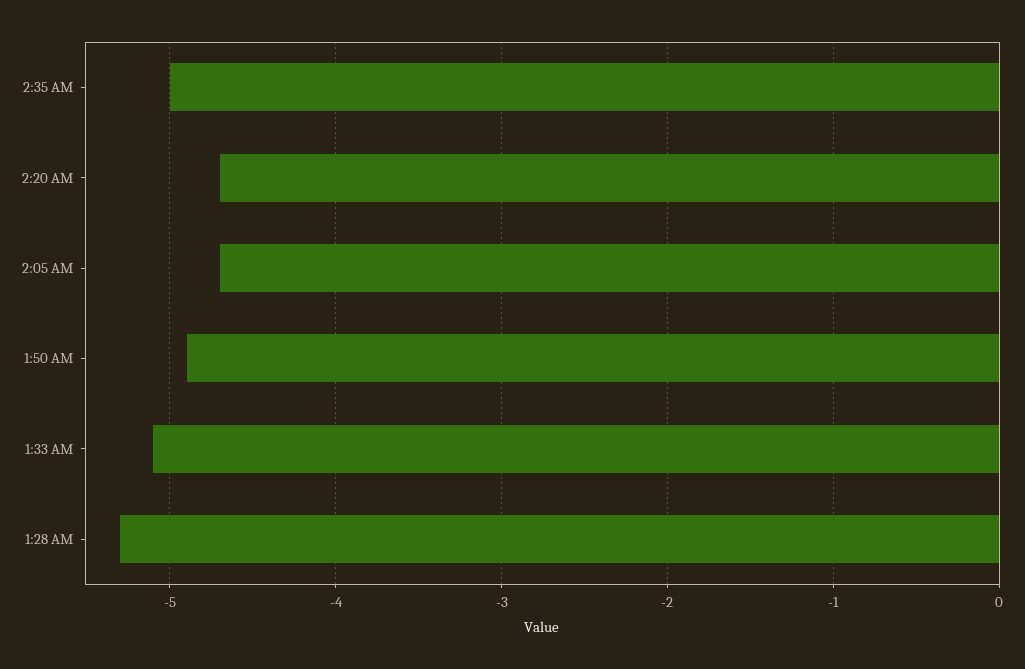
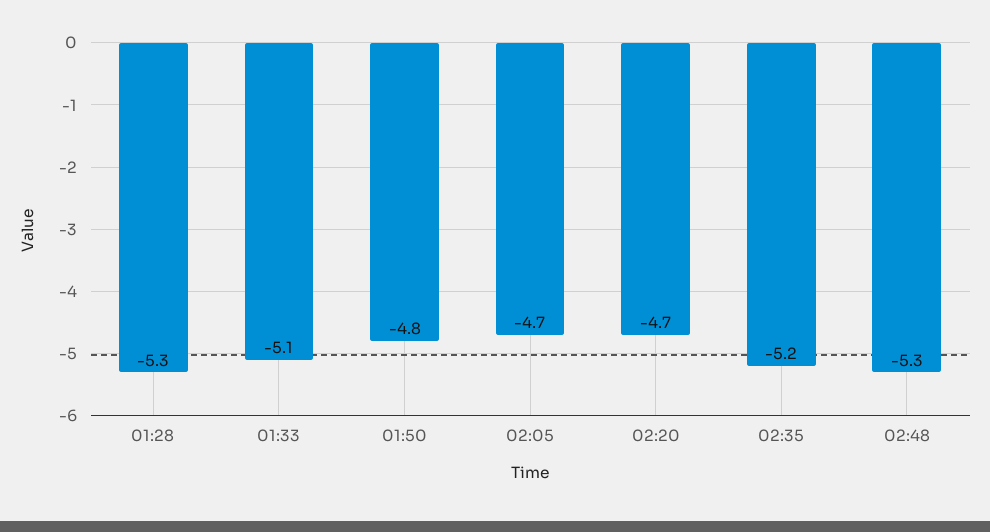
2:35 AM: -5 -> -5.2
1:50 AM: -4.9 -> -4.8
02:48: none -> -5.3

